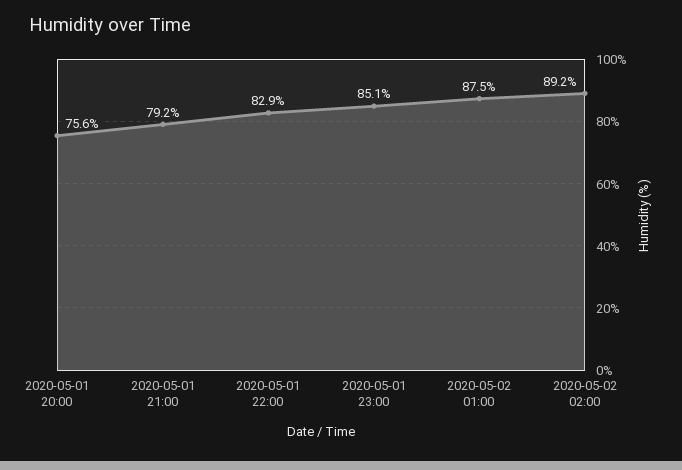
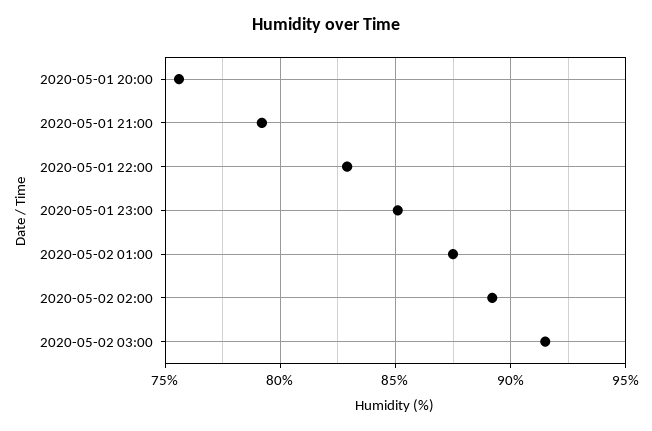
2020-05-02 03:00: none -> 91.5

